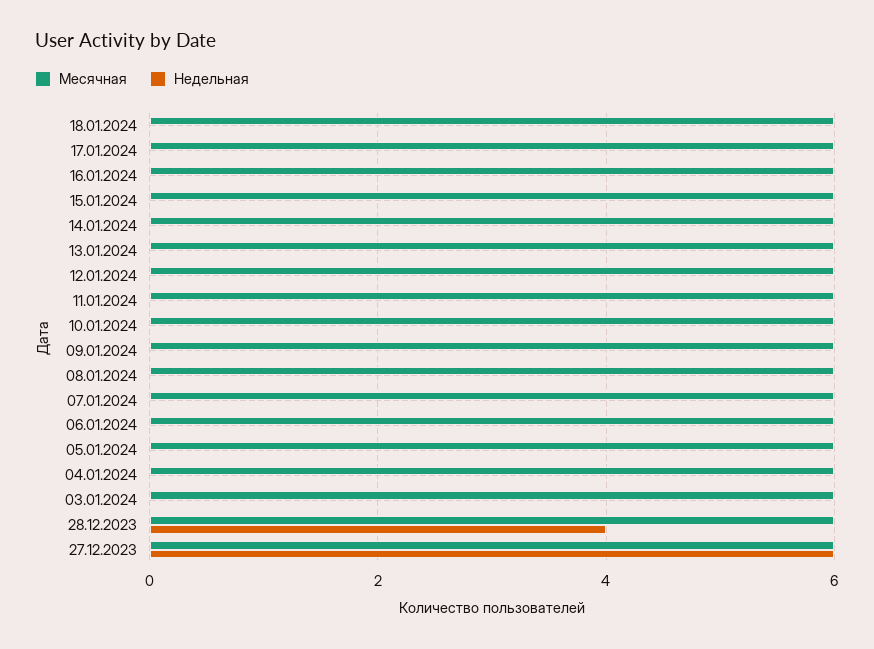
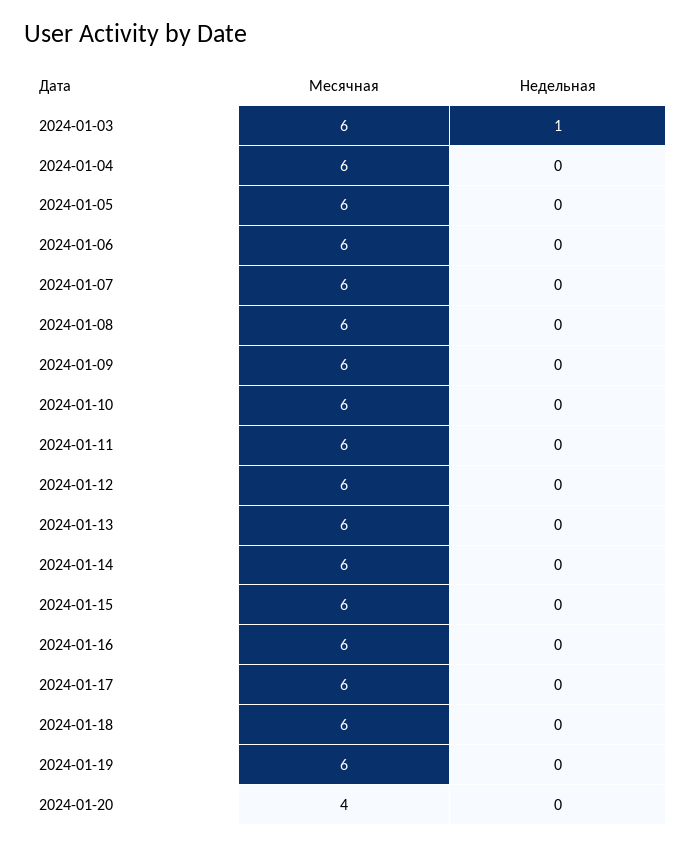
Недельная, 03.01.2024: 0 -> 1
Месячная, 28.12.2023: 6 -> none
Недельная, 28.12.2023: 4 -> none
Месячная, 27.12.2023: 6 -> none
Недельная, 27.12.2023: 6 -> none
Месячная, 2024-01-19: none -> 6
Недельная, 2024-01-19: none -> 0
Месячная, 2024-01-20: none -> 4
Недельная, 2024-01-20: none -> 0

